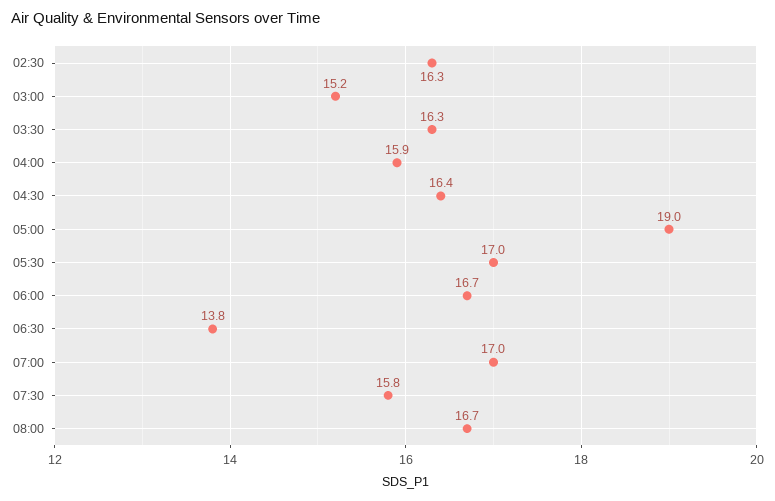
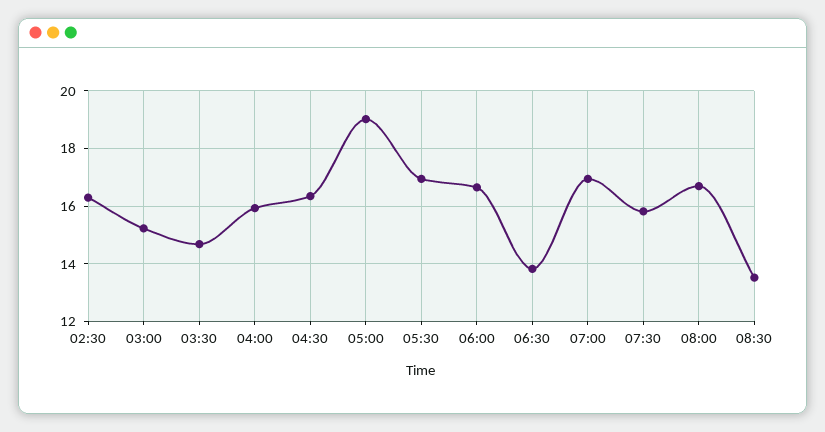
03:30: 16.3 -> 14.75
08:30: none -> 13.5

